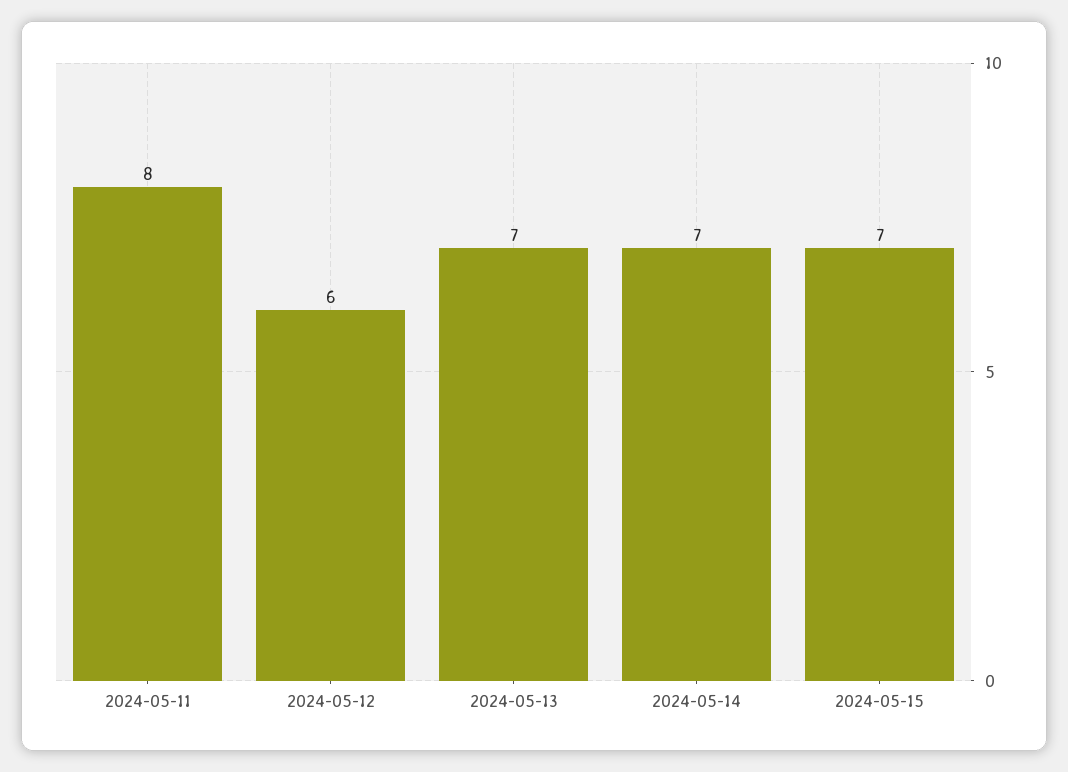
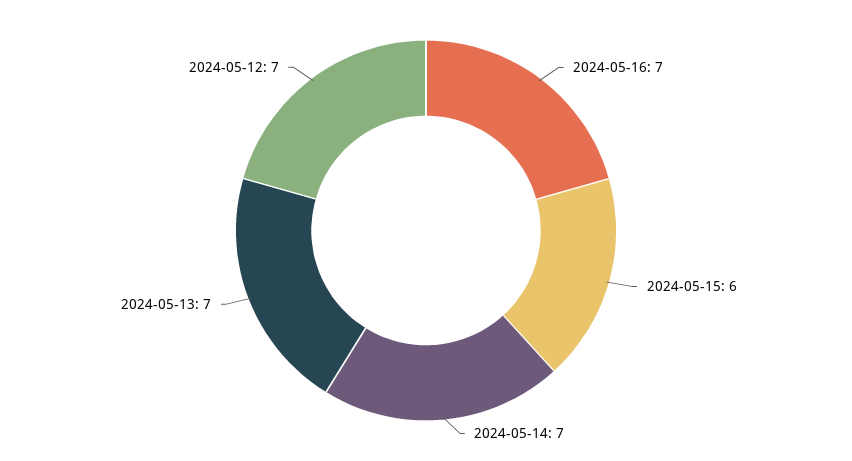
2024-05-11: 8 -> none
2024-05-12: 6 -> 7
2024-05-15: 7 -> 6
2024-05-16: none -> 7

